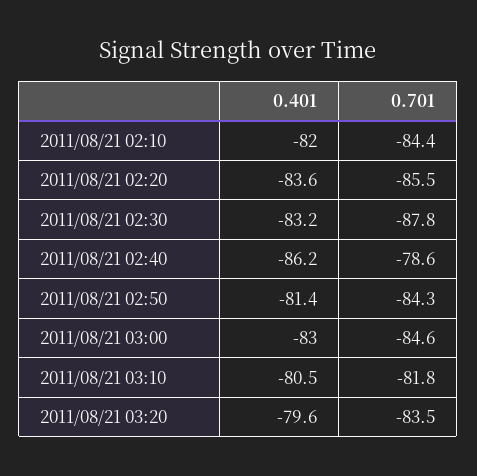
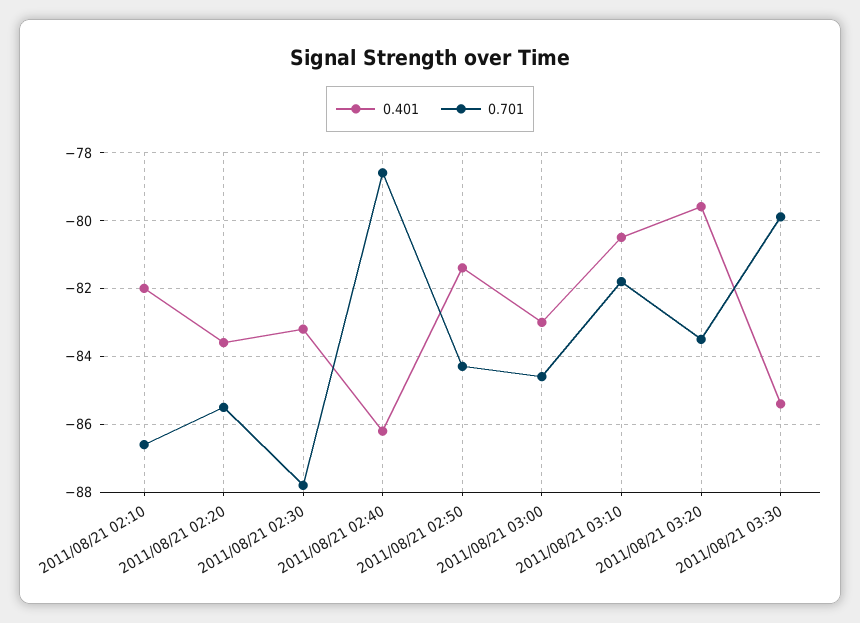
0.701, 2011/08/21 02:10: -84.4 -> -86.5
0.401, 2011/08/21 03:30: none -> -85.5
0.701, 2011/08/21 03:30: none -> -80

